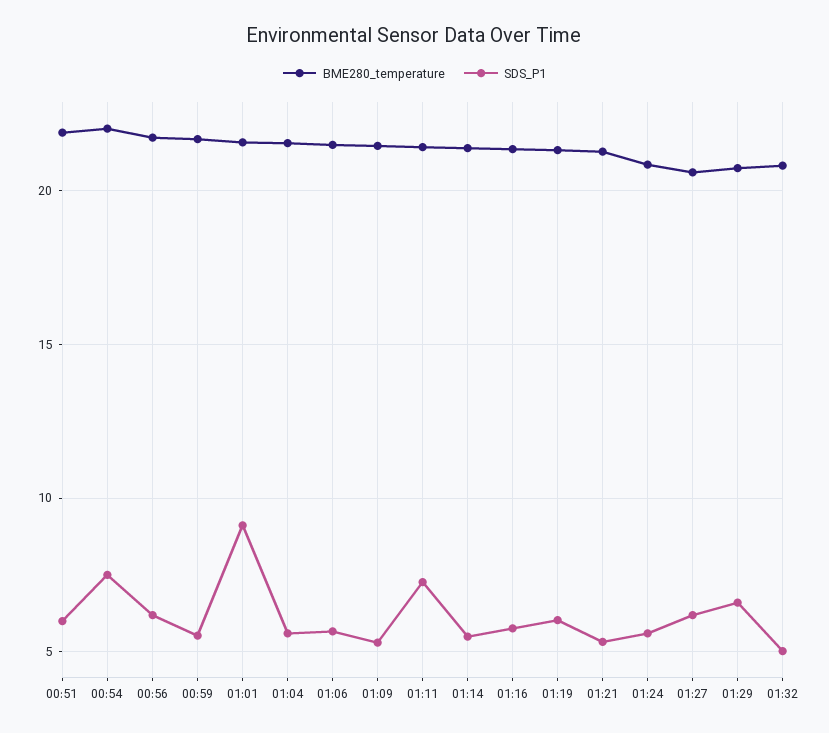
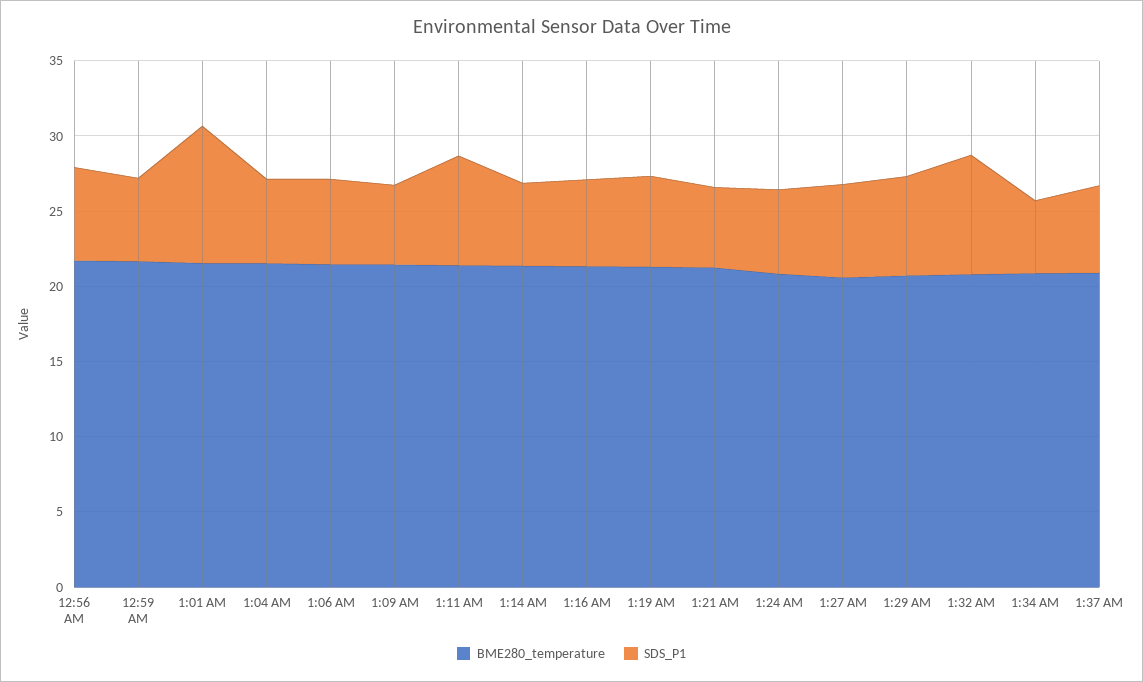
BME280_temperature, 00:51: 22 -> none
SDS_P1, 00:51: 6 -> none
BME280_temperature, 00:54: 22 -> none
SDS_P1, 00:54: 7.5 -> none
SDS_P1, 01:32: 5 -> 8
BME280_temperature, 1:34 AM: none -> 21
SDS_P1, 1:34 AM: none -> 5
BME280_temperature, 1:37 AM: none -> 21
SDS_P1, 1:37 AM: none -> 6

